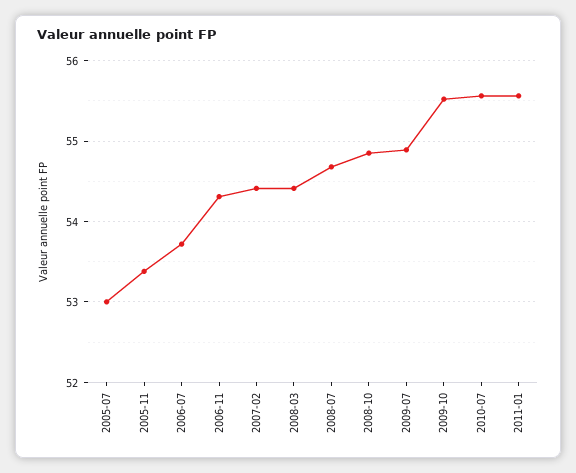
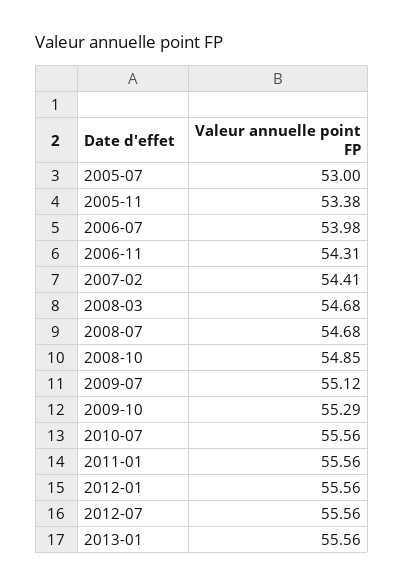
2006-07: 53.7 -> 53.98
2008-03: 54.4 -> 54.68
2009-07: 54.9 -> 55.12
2009-10: 55.5 -> 55.29
2012-01: none -> 55.56
2012-07: none -> 55.56
2013-01: none -> 55.56

